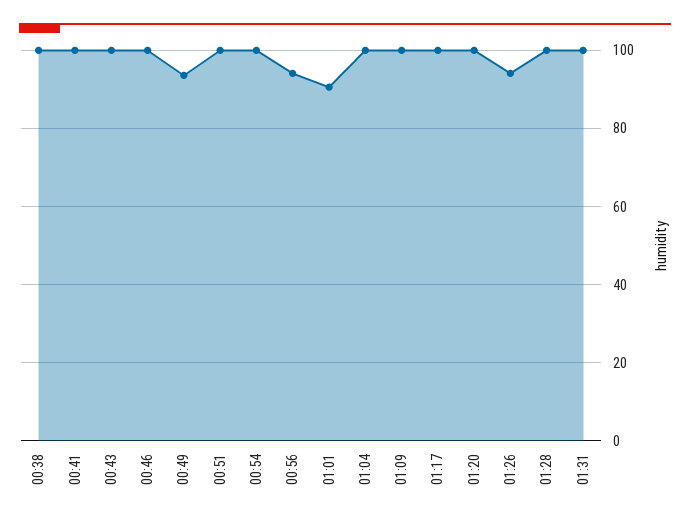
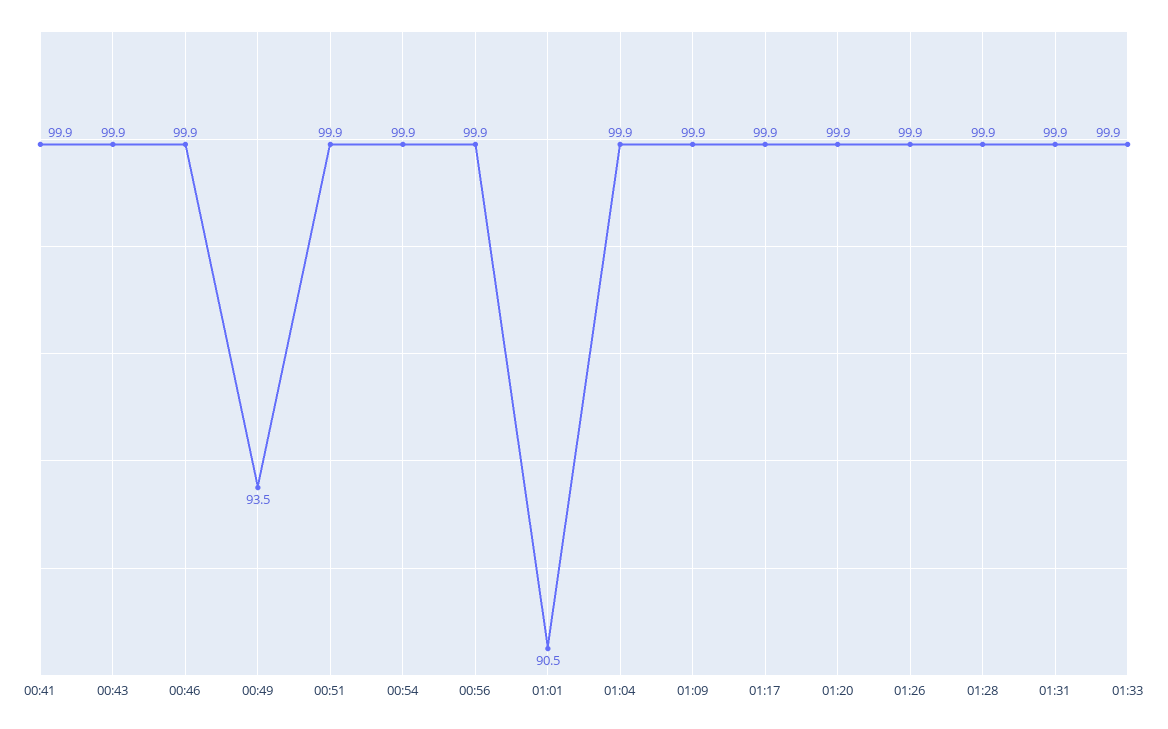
00:38: 100 -> none
00:56: 94 -> 99.9
01:26: 94 -> 99.9
01:33: none -> 99.9

